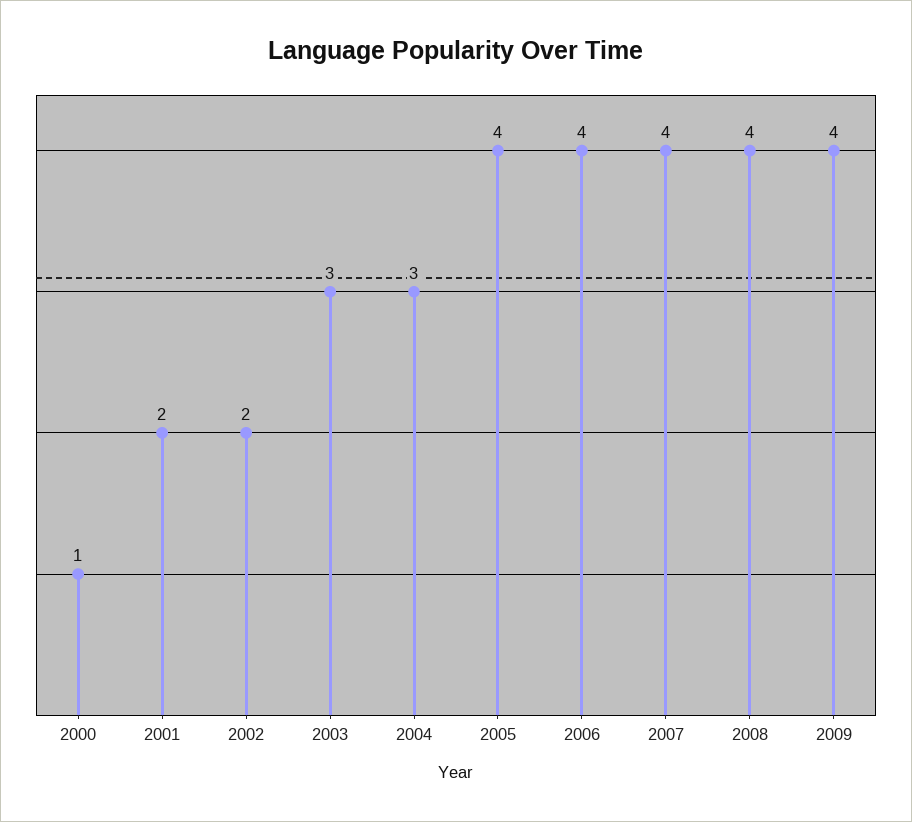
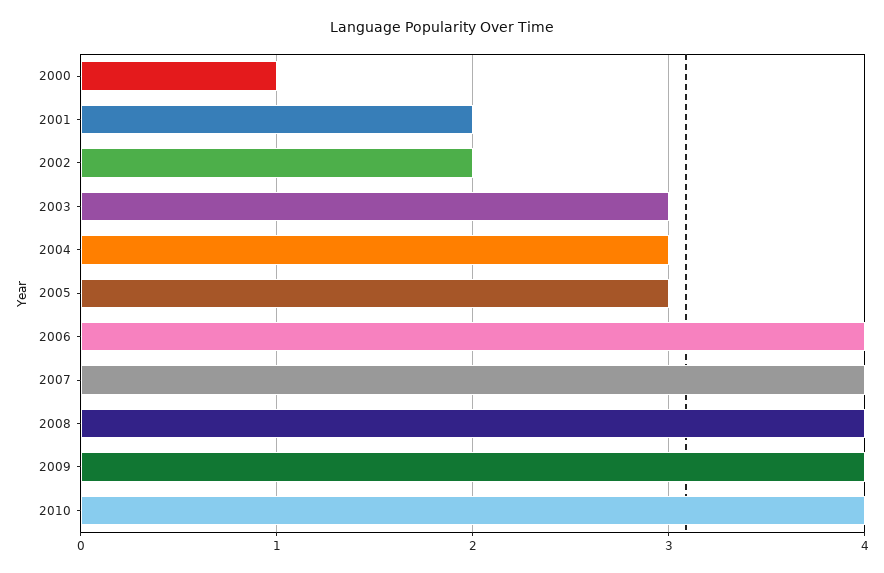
2005: 4 -> 3
2010: none -> 4

